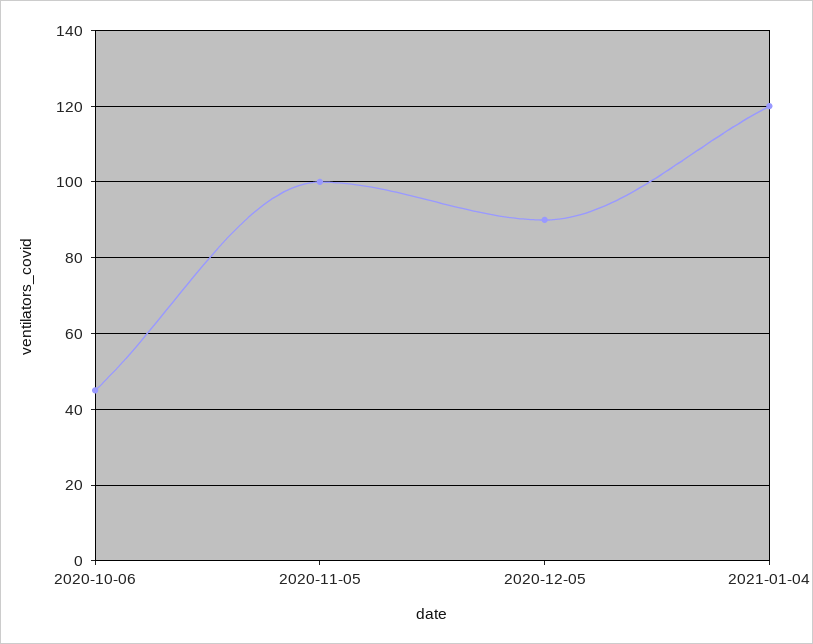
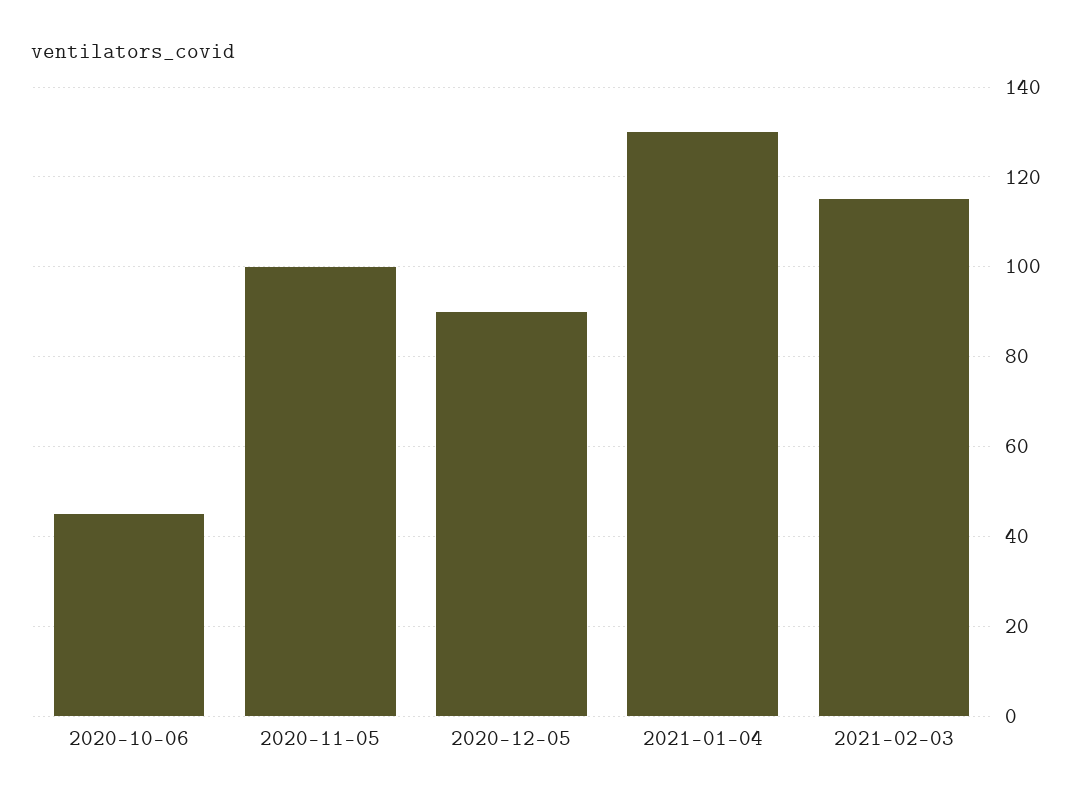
2021-01-04: 120 -> 130
2021-02-03: none -> 115

